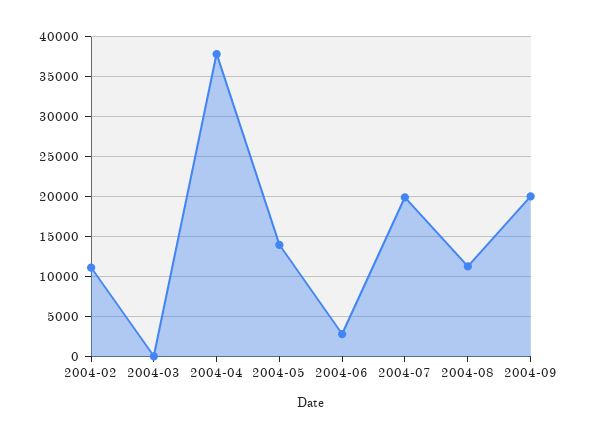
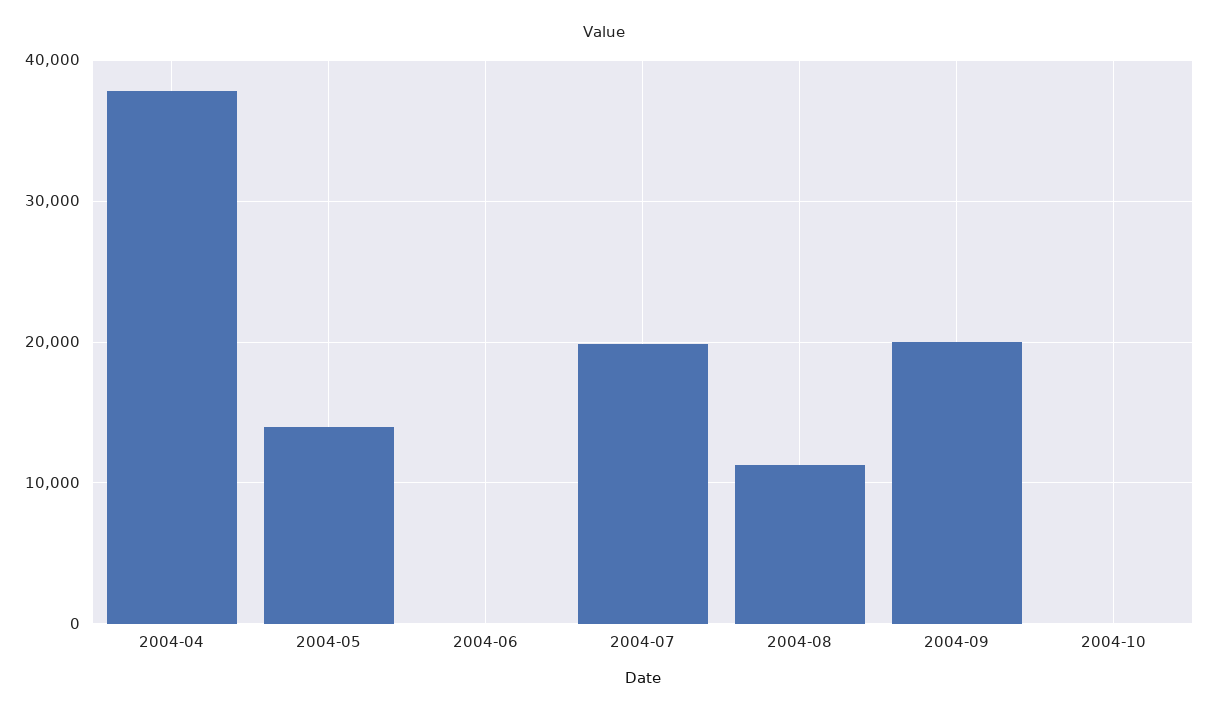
2004-02: 11000 -> none
2004-03: 0 -> none
2004-06: 3000 -> 0
2004-10: none -> 0

